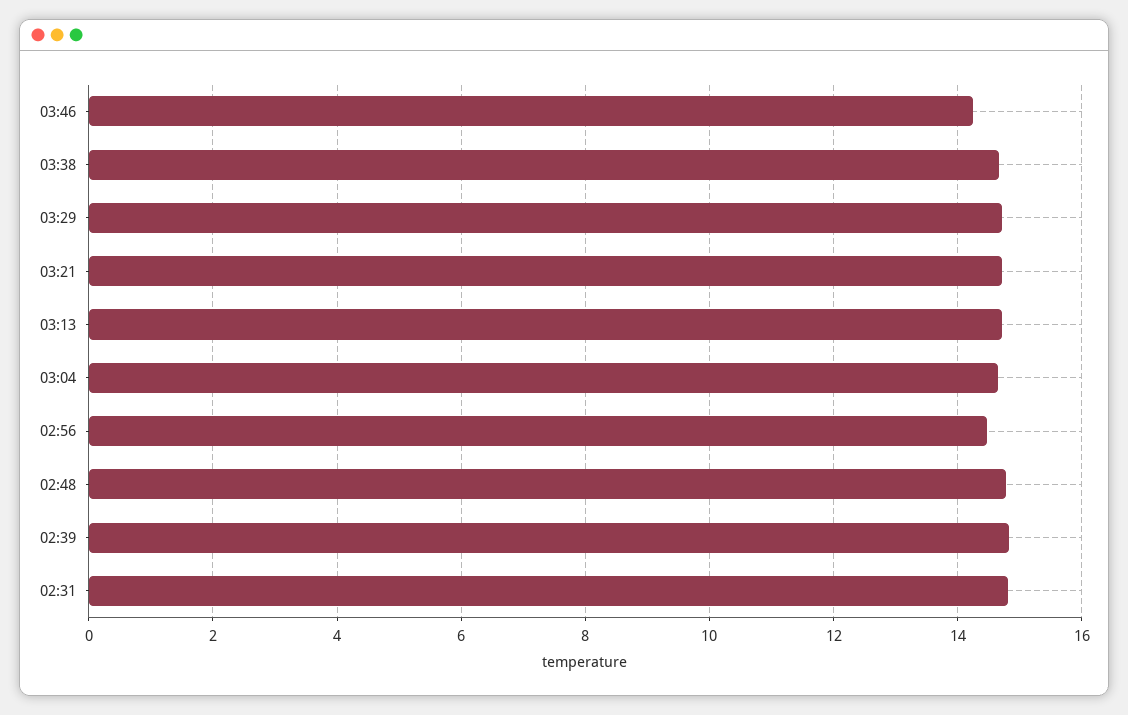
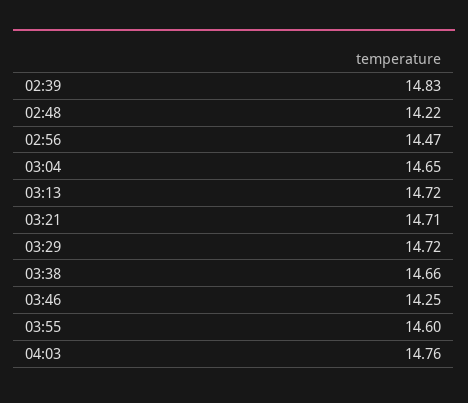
02:48: 14.8 -> 14.22
02:31: 14.8 -> none
03:55: none -> 14.6
04:03: none -> 14.76

